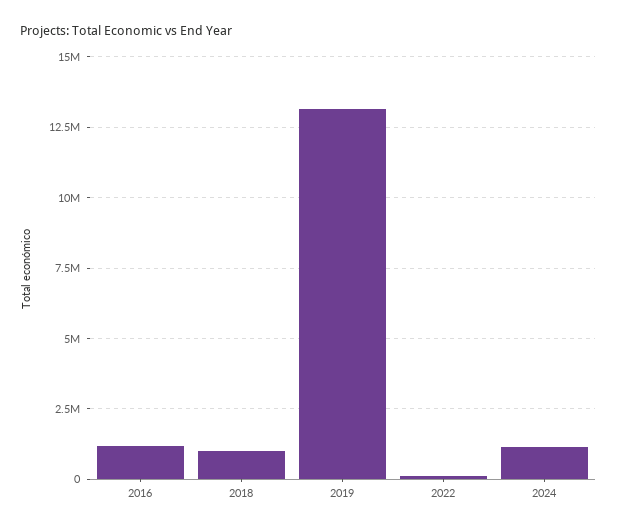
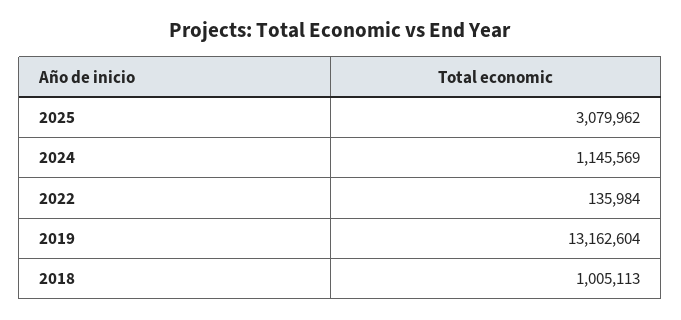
2016: 1250000 -> none
2025: none -> 3079962

